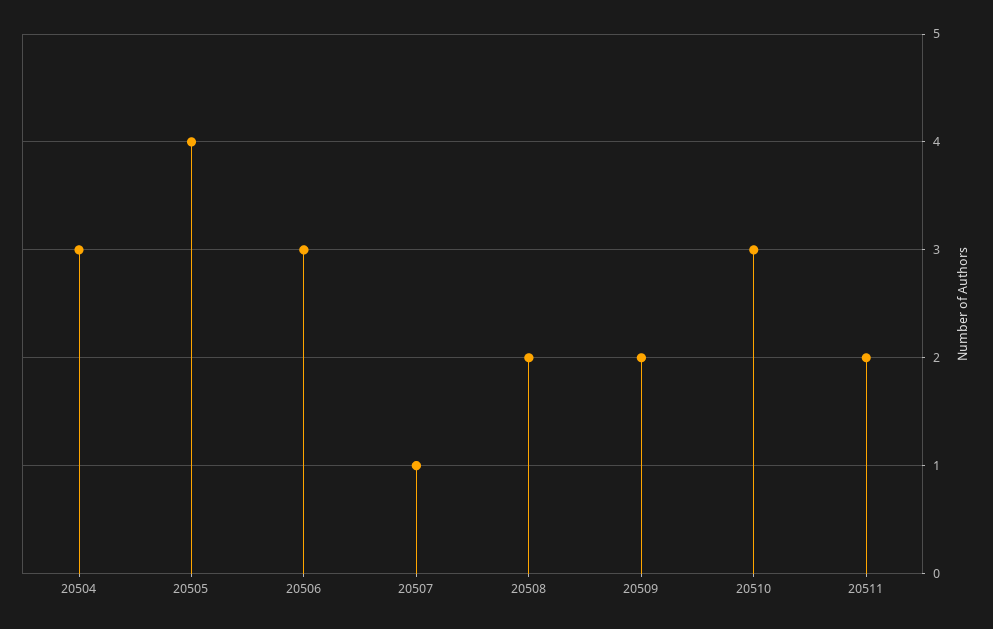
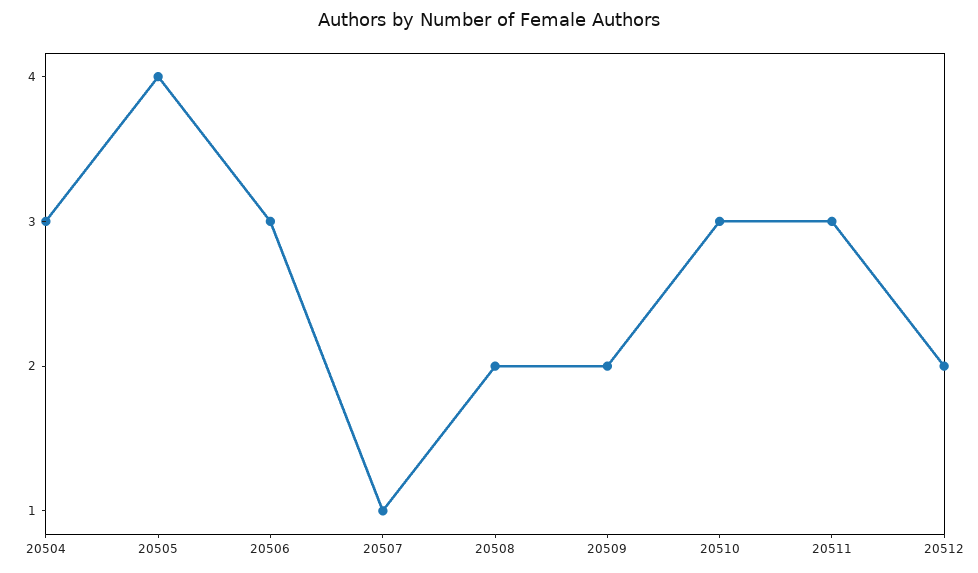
20511: 2 -> 3
20512: none -> 2

